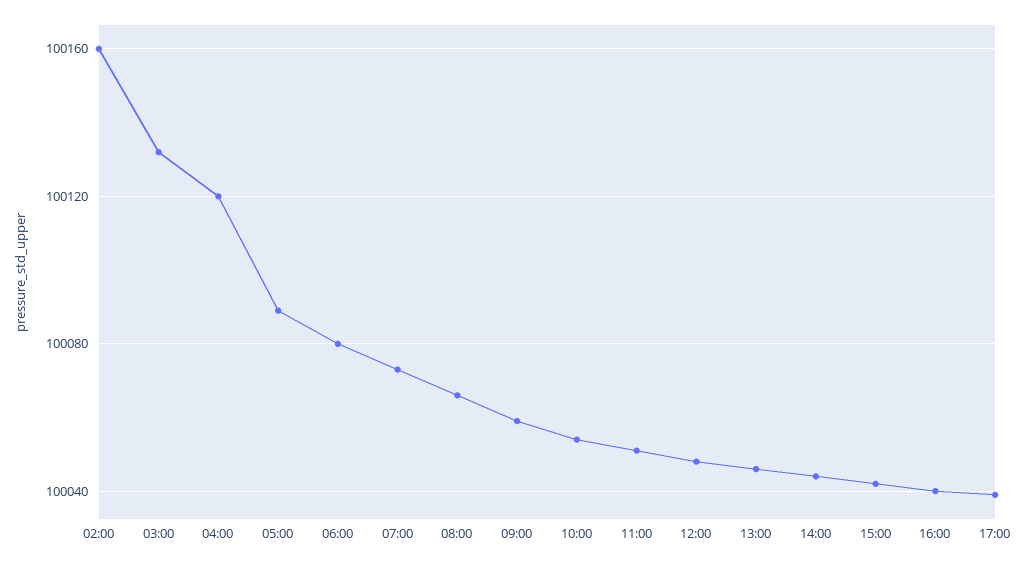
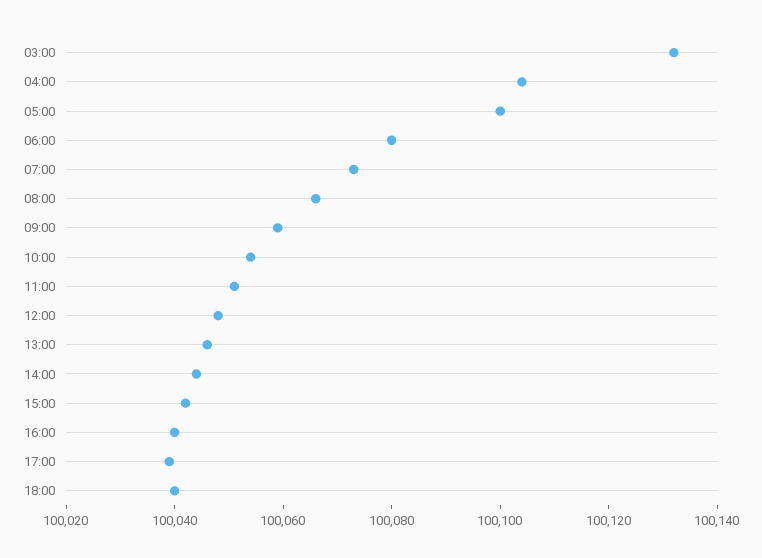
02:00: 100160 -> none
04:00: 100120 -> 100105
05:00: 100090 -> 100100
18:00: none -> 100040

